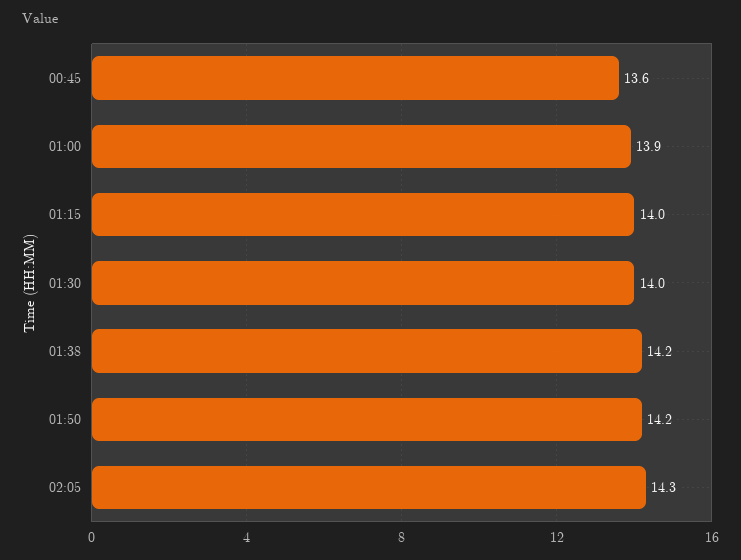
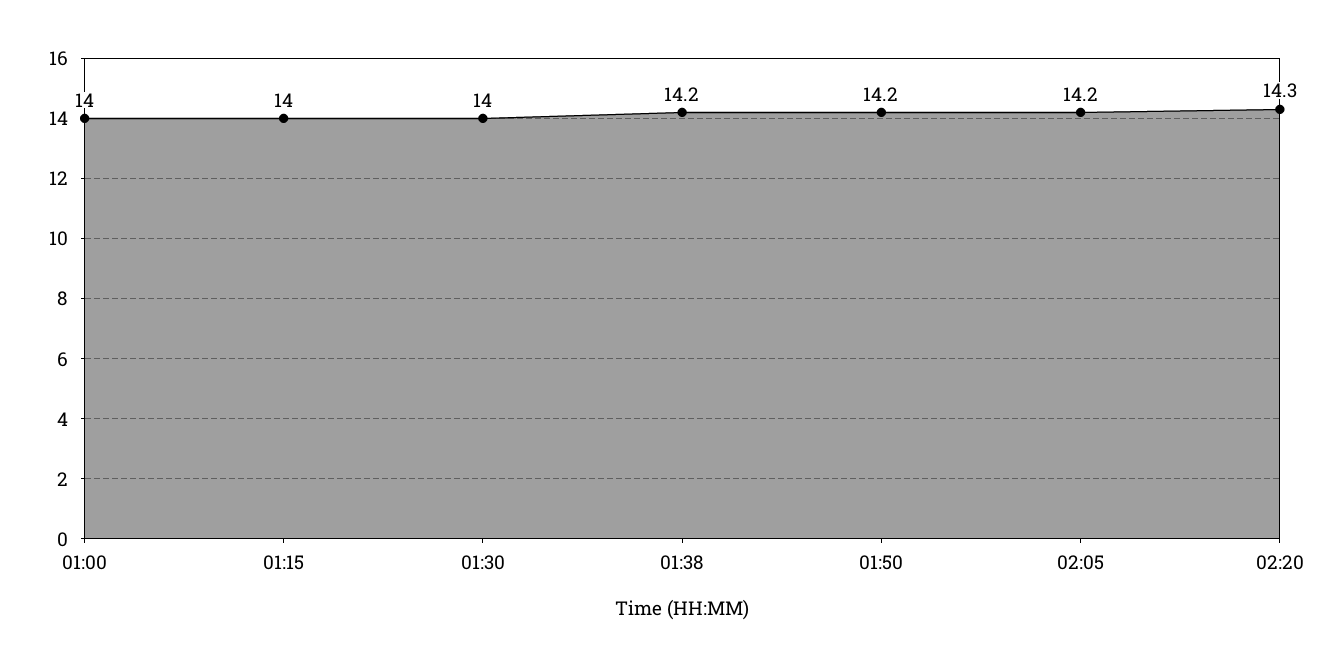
00:45: 13.6 -> none
01:00: 13.9 -> 14
02:05: 14.3 -> 14.2
02:20: none -> 14.3

